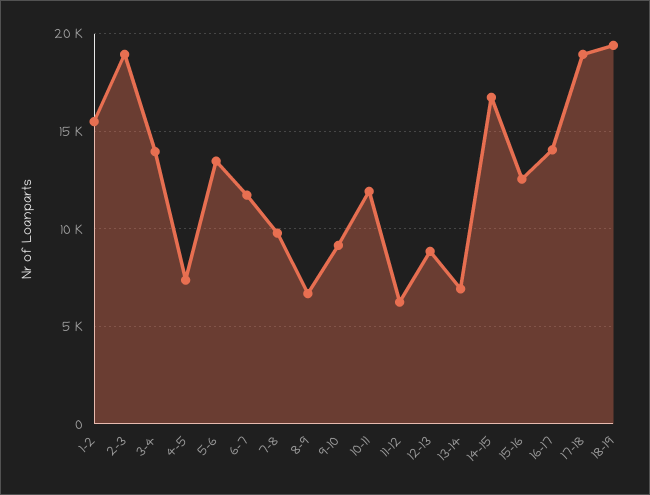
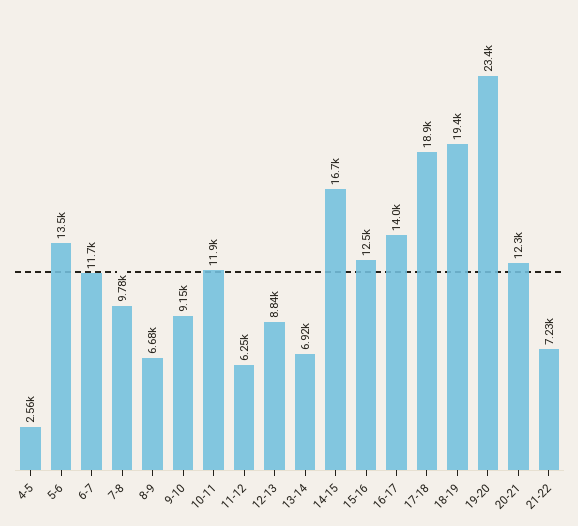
1-2: 15500 -> none
2-3: 19000 -> none
3-4: 14000 -> none
4-5: 7500 -> 2560
19-20: none -> 23400
20-21: none -> 12300
21-22: none -> 7230

